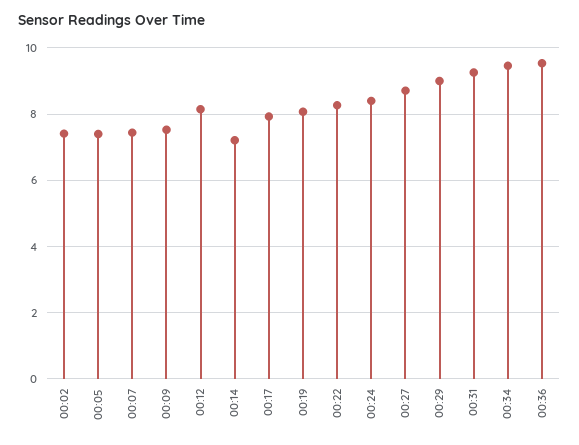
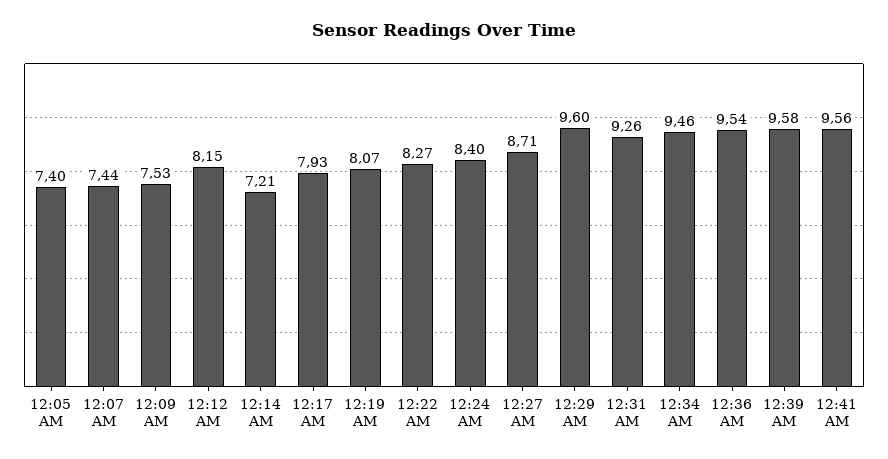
00:02: 7.4 -> none
00:29: 9 -> 9.6
12:39 AM: none -> 9.58
12:41 AM: none -> 9.56

